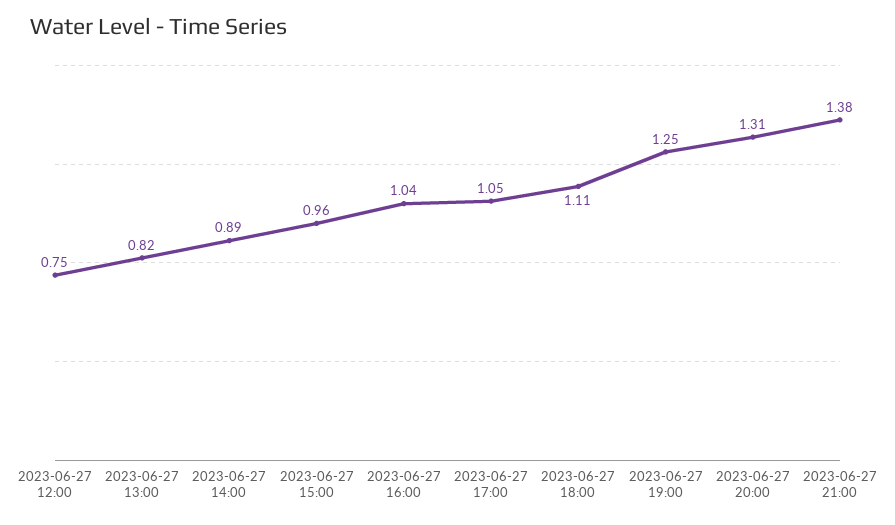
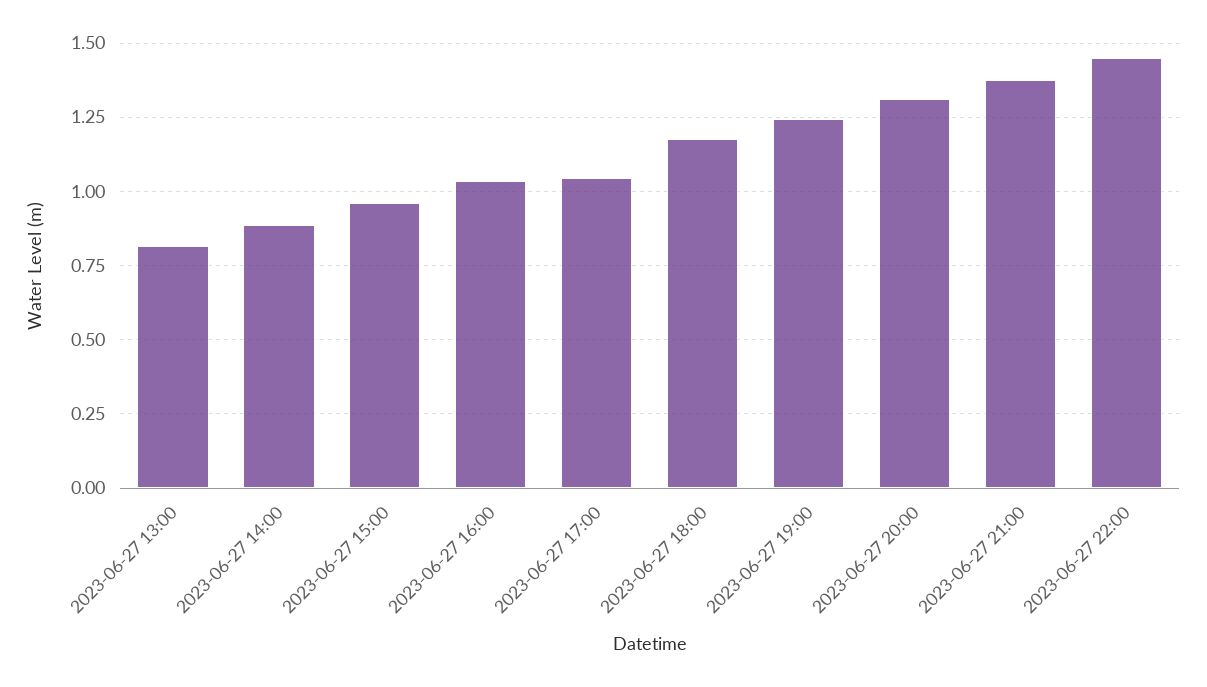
2023-06-27 12:00: 0.75 -> none
2023-06-27 18:00: 1.11 -> 1.175
2023-06-27 22:00: none -> 1.45

